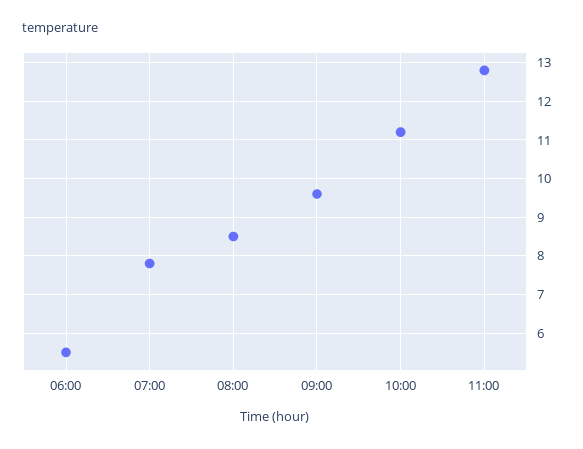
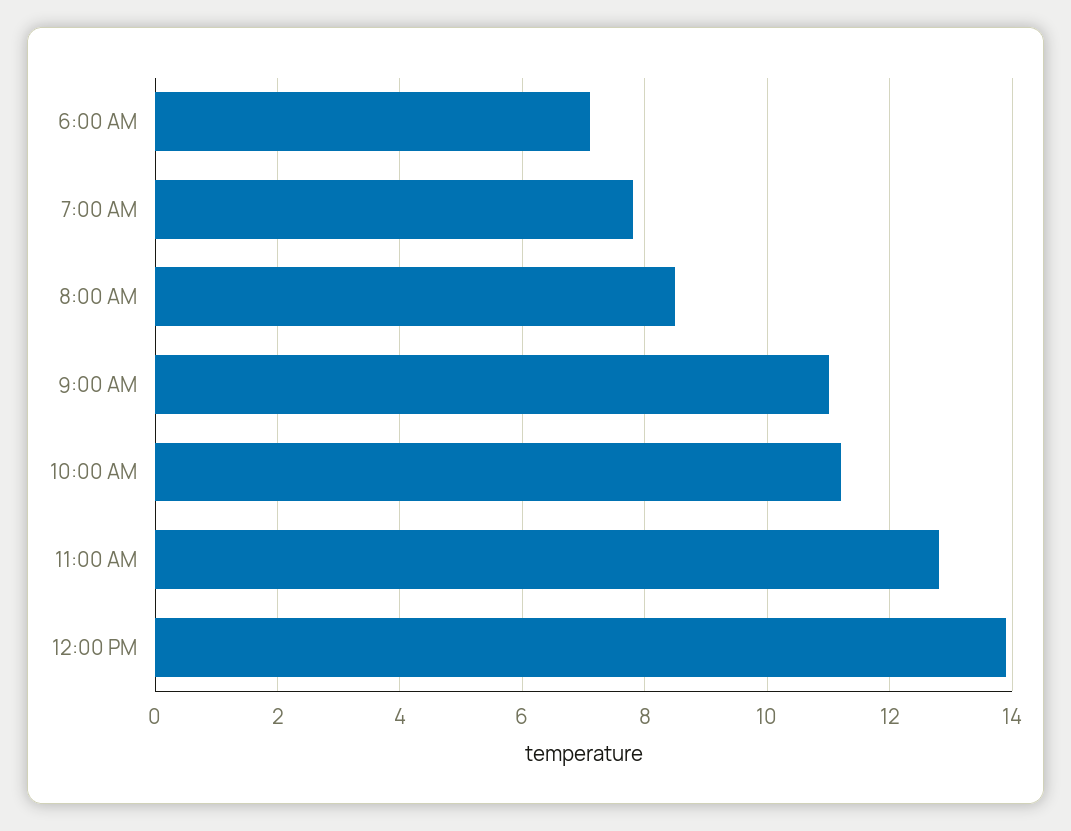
06:00: 5.5 -> 7
09:00: 9.5 -> 11
12:00 PM: none -> 14

